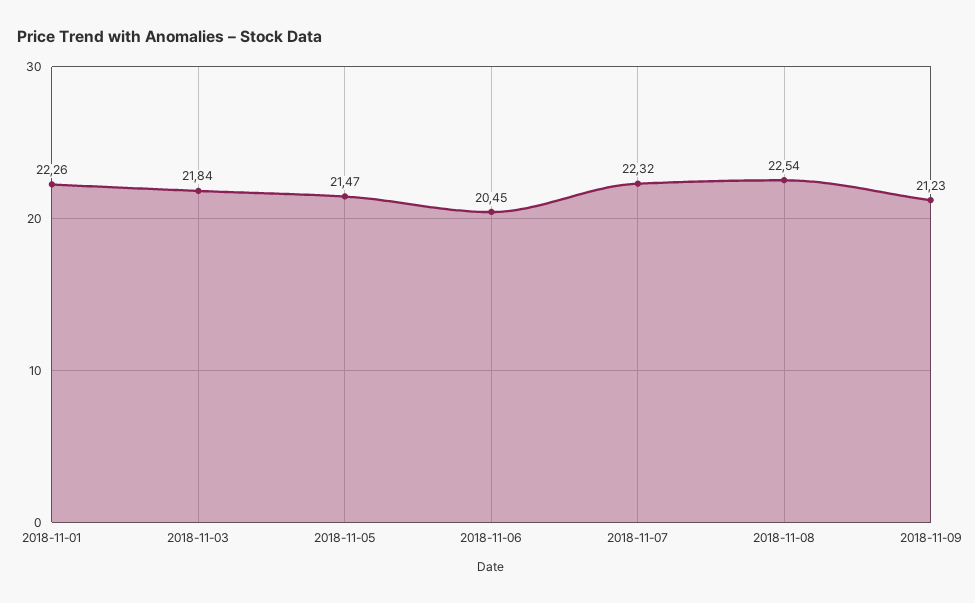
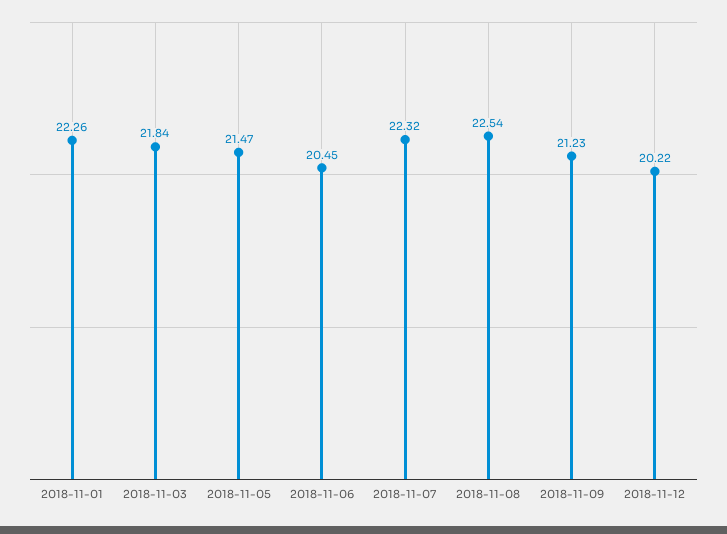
2018-11-12: none -> 20.22

